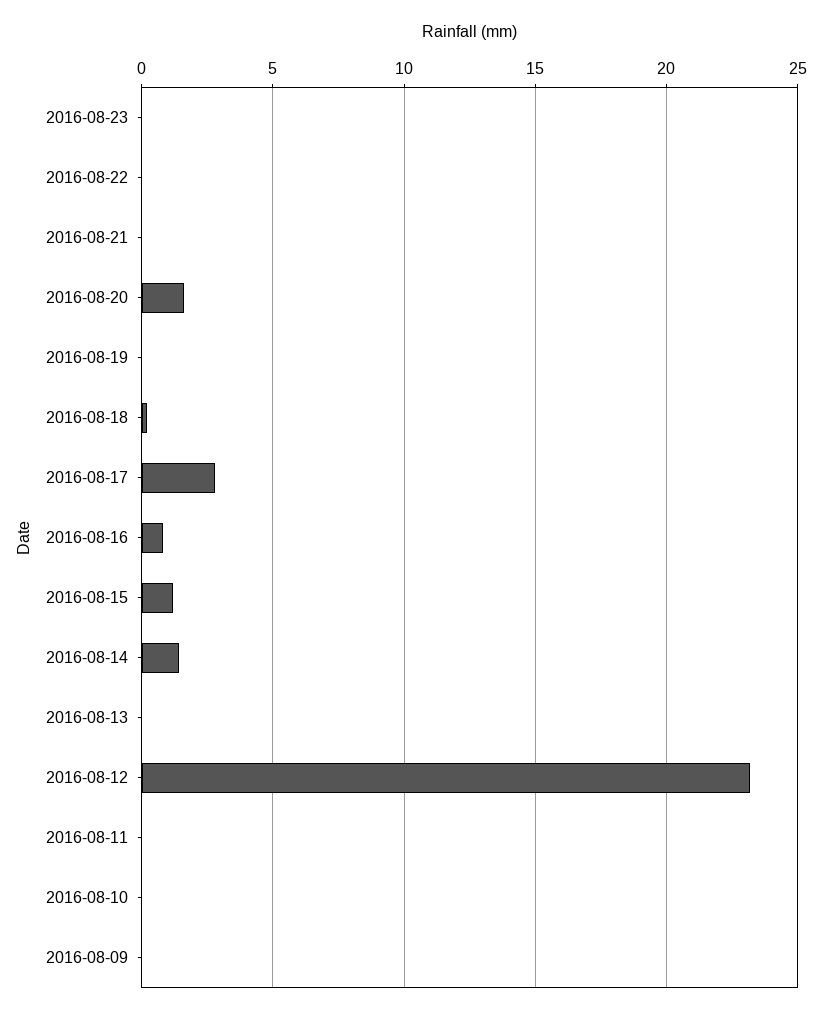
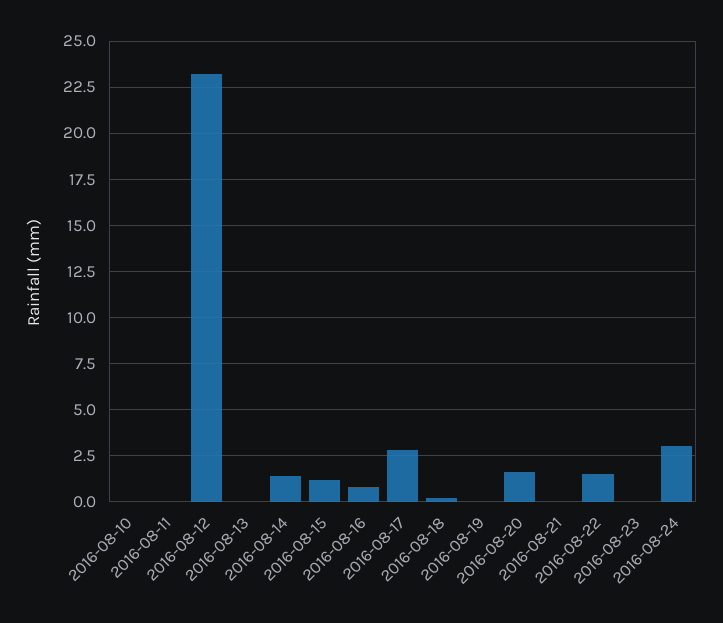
2016-08-22: 0 -> 1.5
2016-08-09: 0 -> none
2016-08-24: none -> 3

